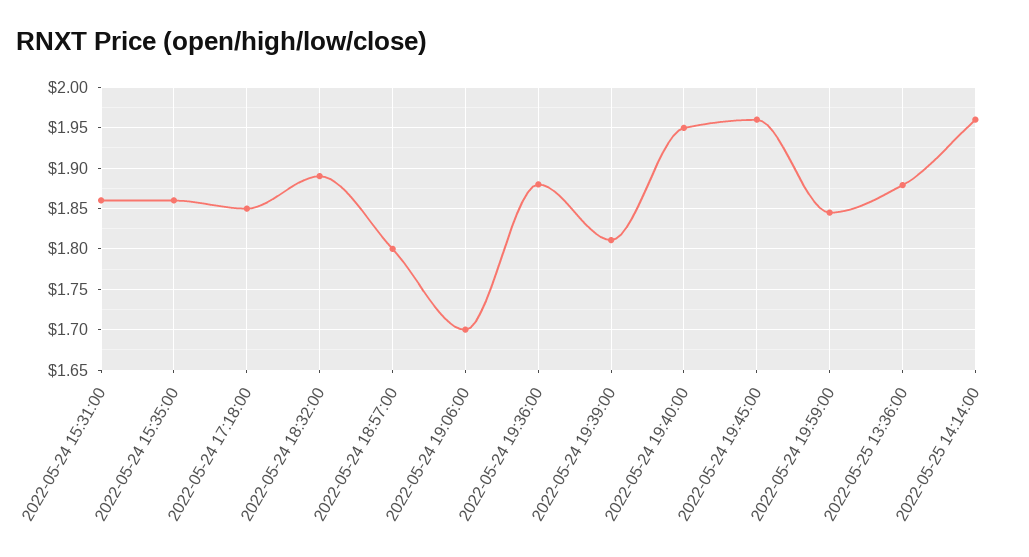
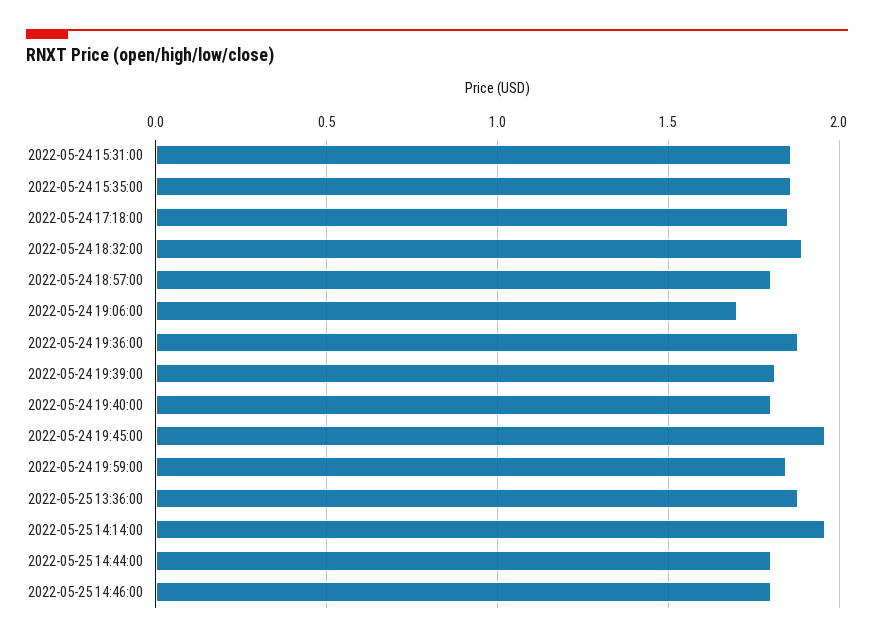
2022-05-24 19:40:00: 1.95 -> 1.8
2022-05-25 14:44:00: none -> 1.8
2022-05-25 14:46:00: none -> 1.8

